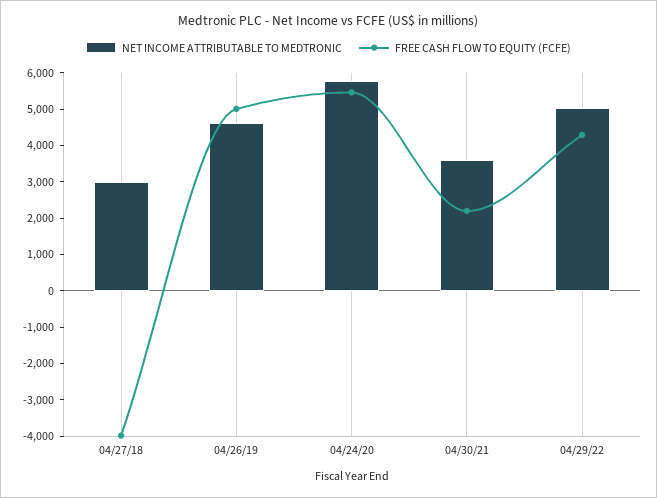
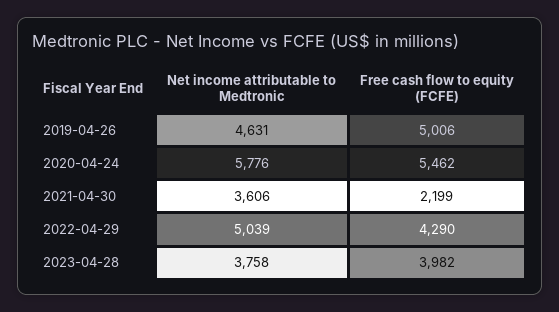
NET INCOME ATTRIBUTABLE TO MEDTRONIC, 04/27/18: 3000 -> none
FREE CASH FLOW TO EQUITY (FCFE), 04/27/18: -4000 -> none
NET INCOME ATTRIBUTABLE TO MEDTRONIC, 2023-04-28: none -> 3758
FREE CASH FLOW TO EQUITY (FCFE), 2023-04-28: none -> 3982

